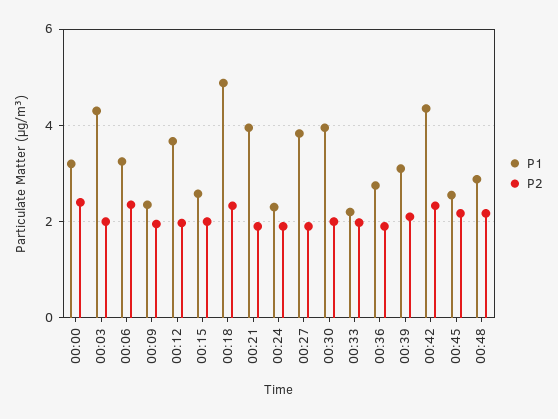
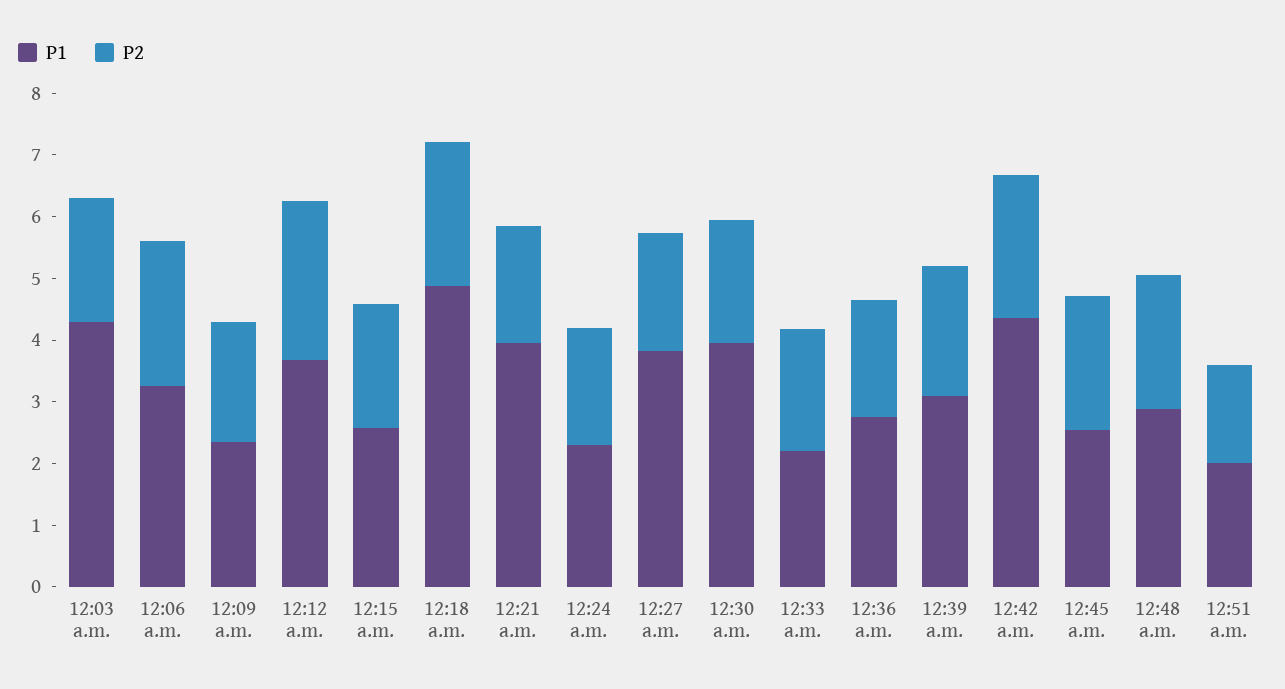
P1, 00:00: 3.2 -> none
P2, 00:00: 2.4 -> none
P2, 00:12: 2 -> 2.6
P1, 12:51 a.m.: none -> 2
P2, 12:51 a.m.: none -> 1.6

